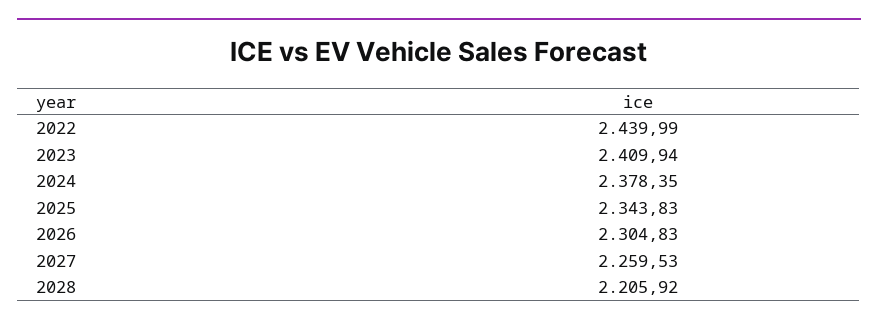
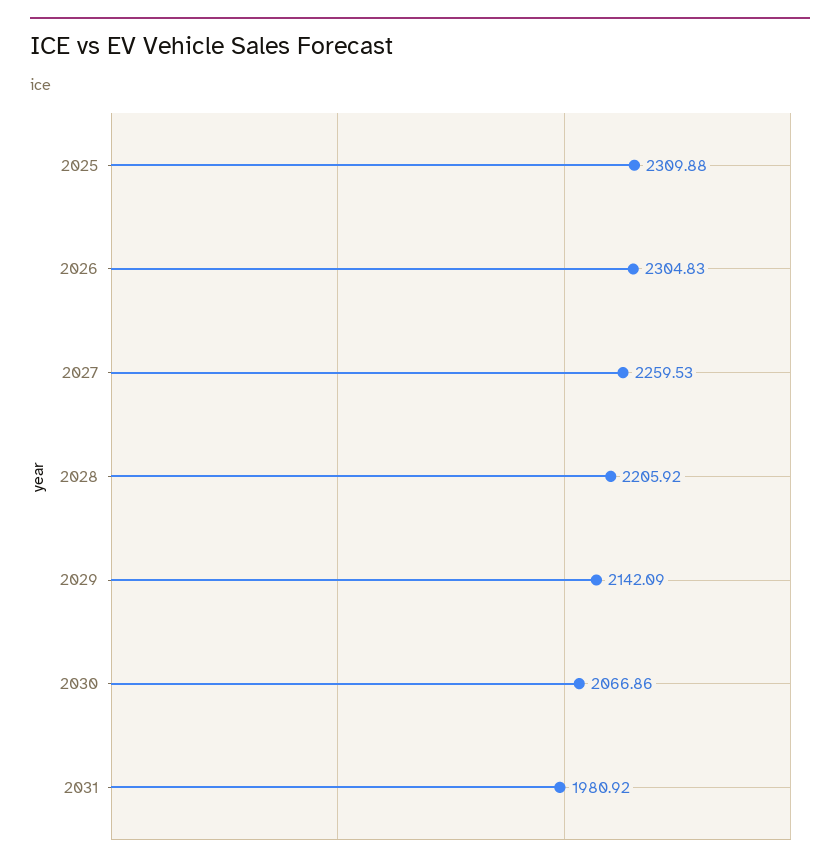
2022: 2439.99 -> none
2023: 2409.94 -> none
2024: 2378.35 -> none
2025: 2343.83 -> 2309.88
2029: none -> 2142.09
2030: none -> 2066.86
2031: none -> 1980.92

